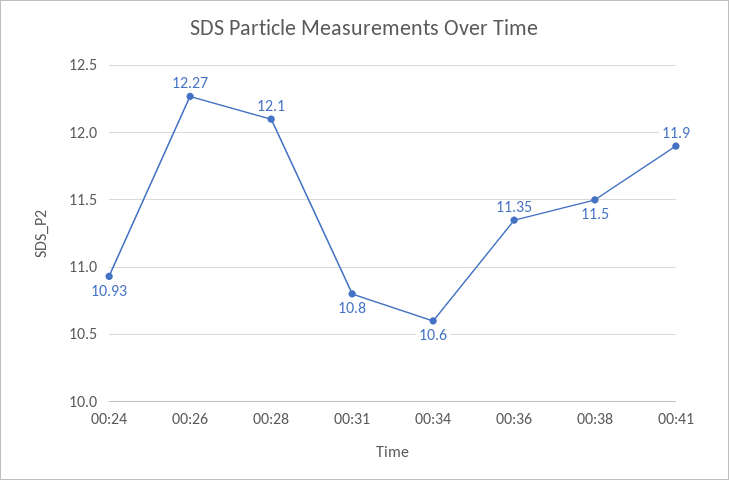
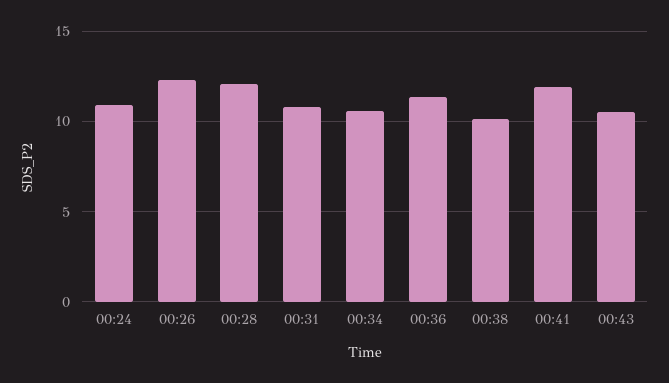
00:38: 11.5 -> 10
00:43: none -> 10.5

